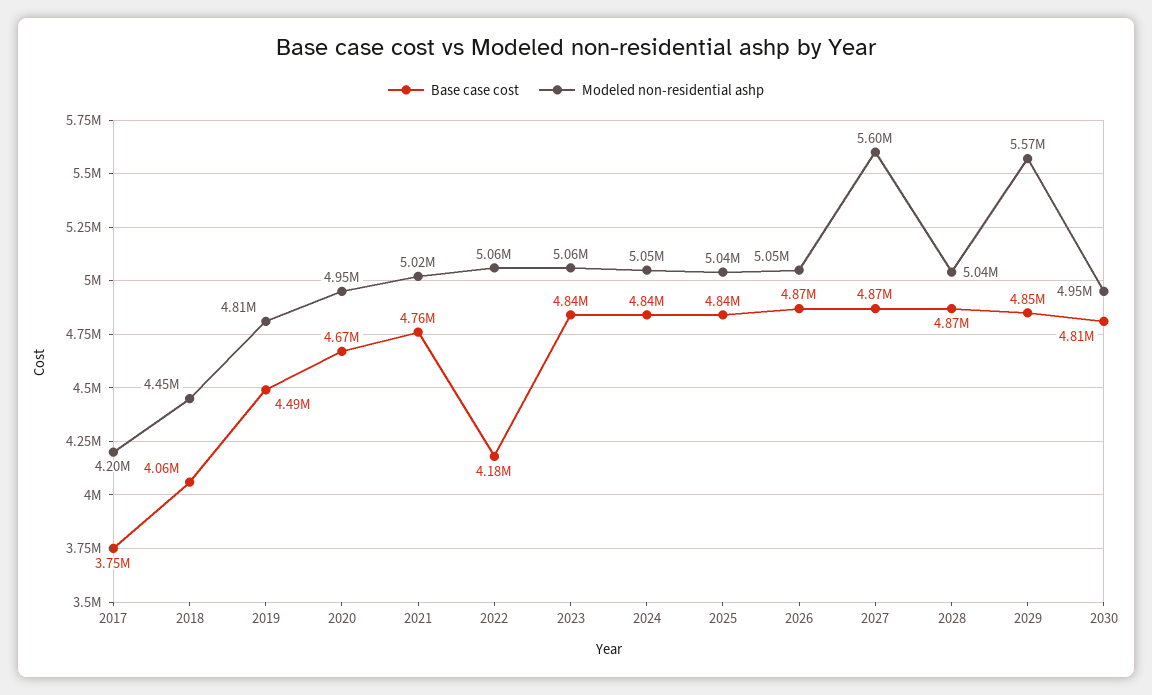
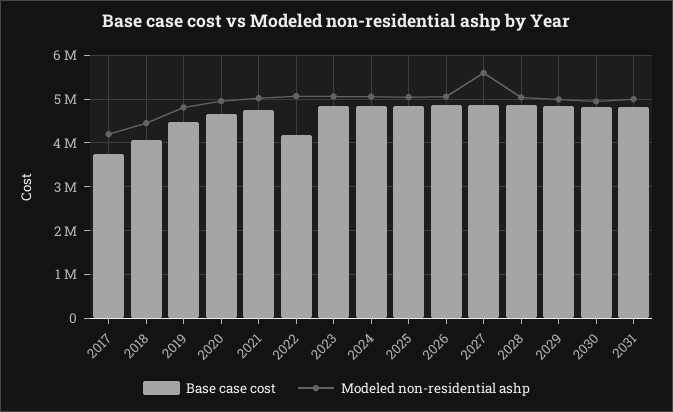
Modeled non-residential ashp, 2029: 5570000 -> 5000000
Base case cost, 2031: none -> 4800000
Modeled non-residential ashp, 2031: none -> 5000000

